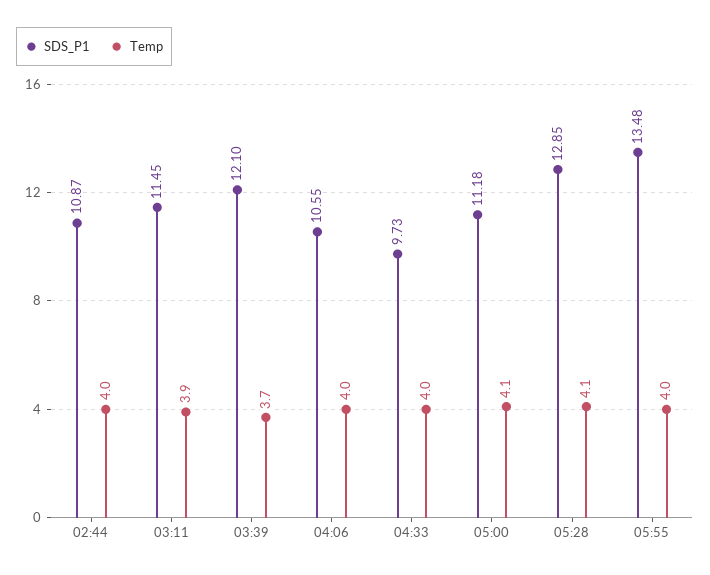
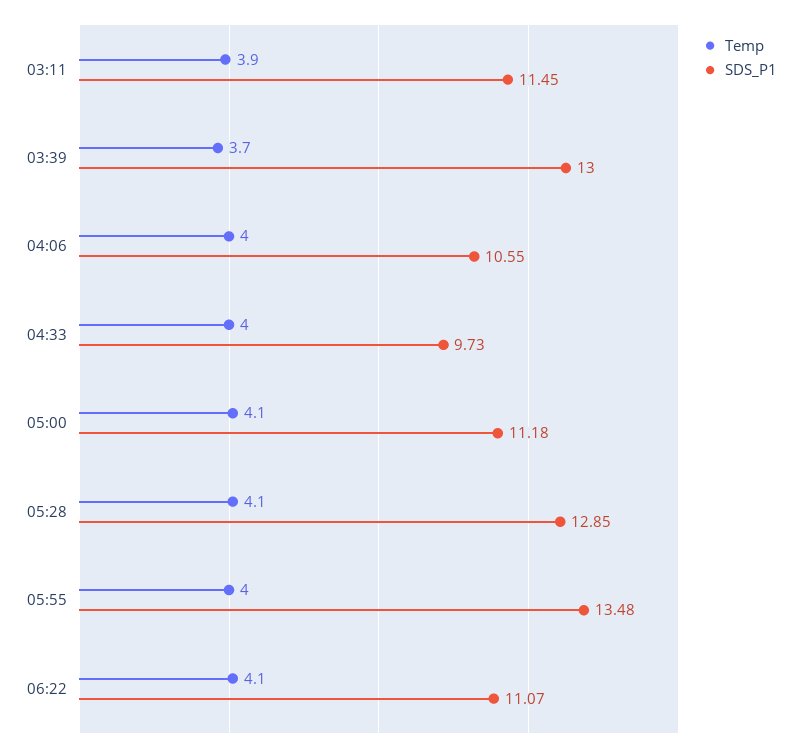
SDS_P1, 02:44: 10.87 -> none
Temp, 02:44: 4 -> none
SDS_P1, 03:39: 12.1 -> 13
Temp, 06:22: none -> 4.1
SDS_P1, 06:22: none -> 11.07

